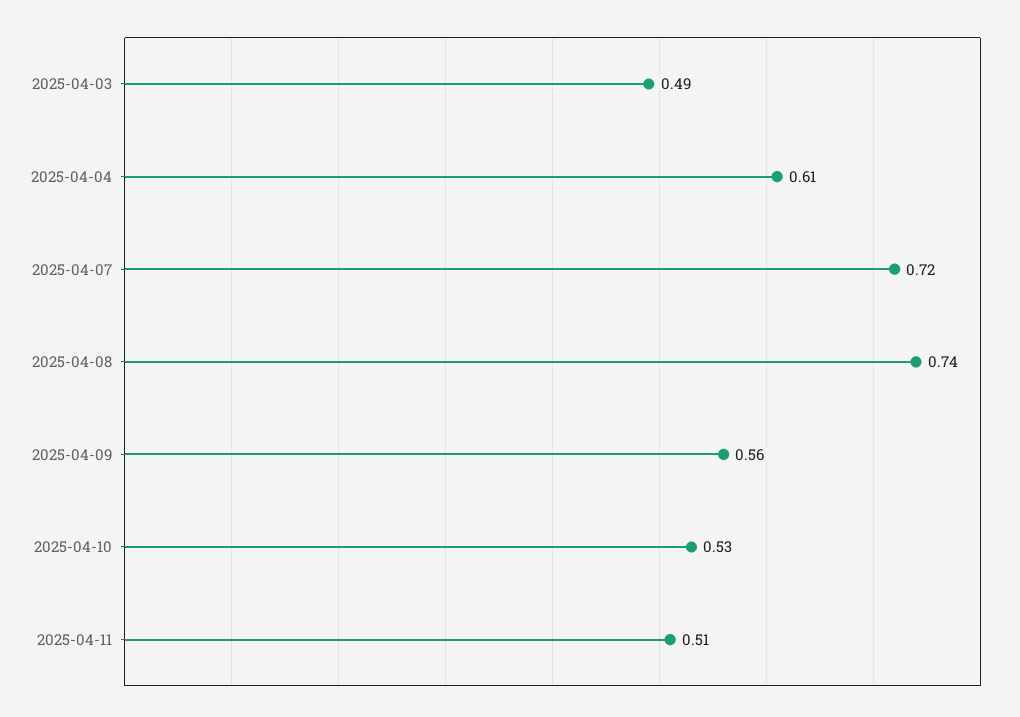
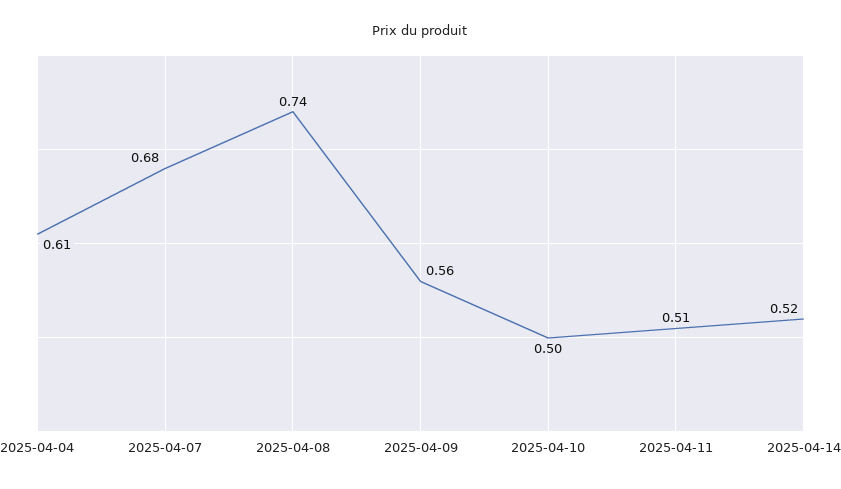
2025-04-03: 0.49 -> none
2025-04-07: 0.72 -> 0.68
2025-04-10: 0.53 -> 0.5
2025-04-14: none -> 0.52

